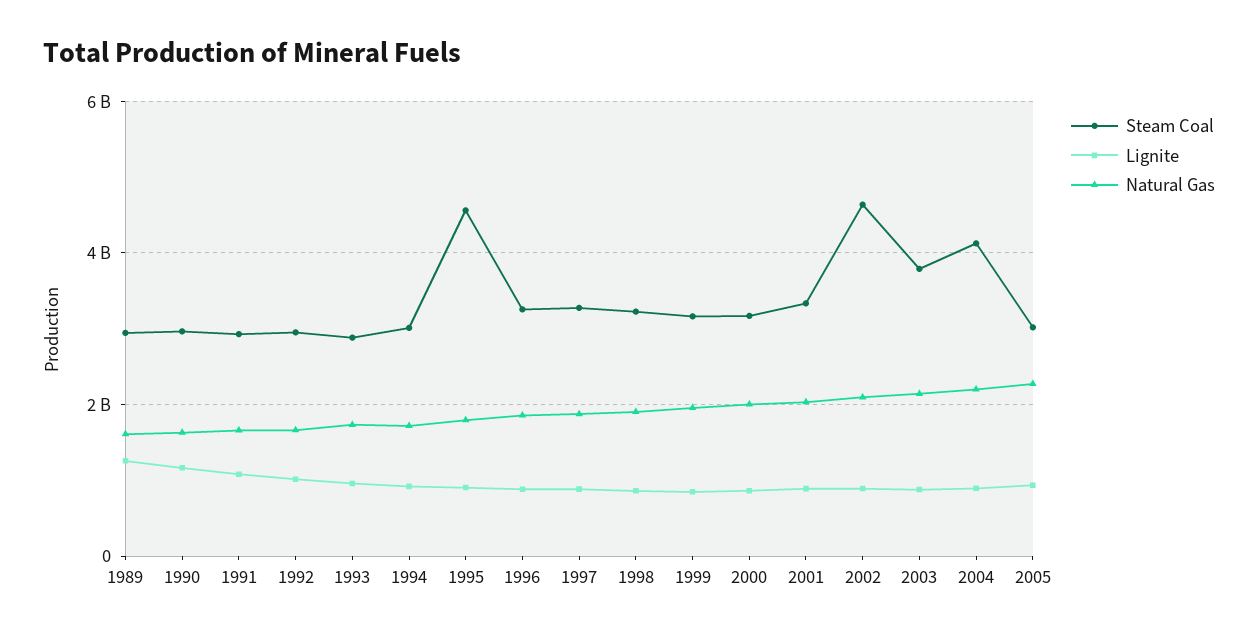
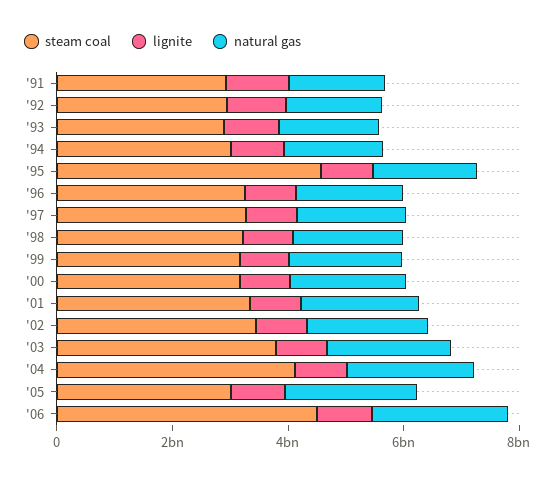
Steam Coal, 1989: 3000000000 -> none
Lignite, 1989: 1200000000 -> none
Natural Gas, 1989: 1600000000 -> none
Steam Coal, 1990: 3000000000 -> none
Lignite, 1990: 1200000000 -> none
Natural Gas, 1990: 1600000000 -> none
Steam Coal, 2002: 4600000000 -> 3500000000
Steam Coal, '06: none -> 4500000000
Lignite, '06: none -> 1000000000
Natural Gas, '06: none -> 2500000000

